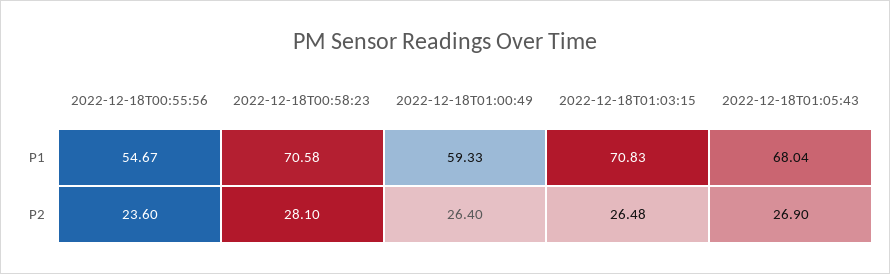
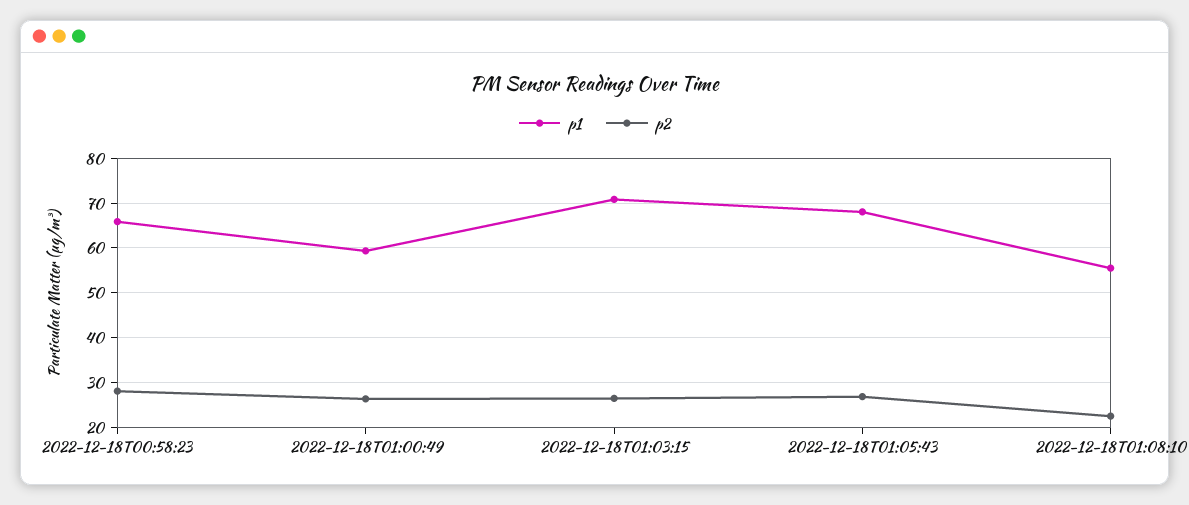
P1, 2022-12-18T00:55:56: 54.67 -> none
P1, 2022-12-18T00:58:23: 70.58 -> 66
P2, 2022-12-18T00:55:56: 23.6 -> none
P1, 2022-12-18T01:08:10: none -> 56
P2, 2022-12-18T01:08:10: none -> 22

